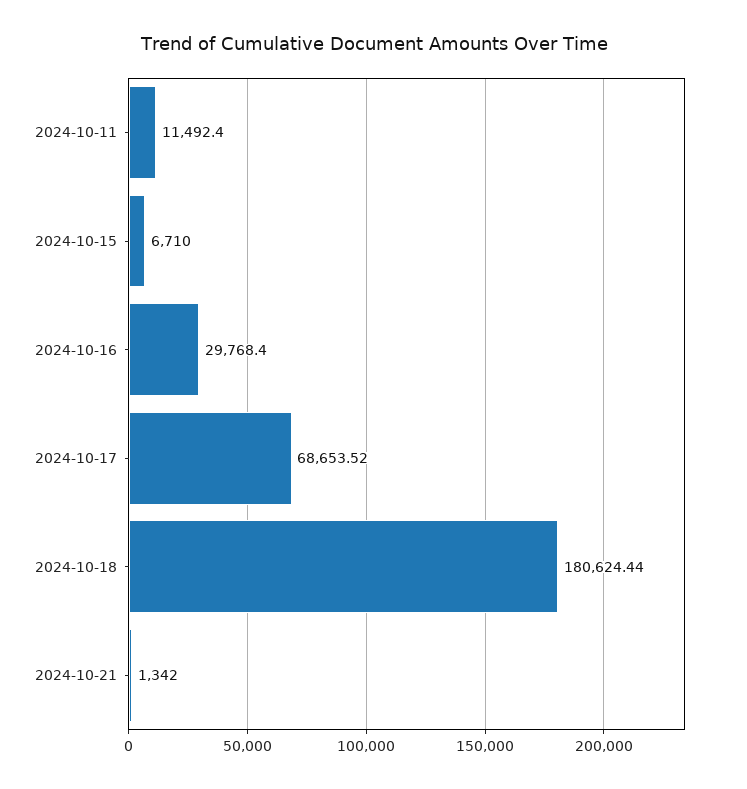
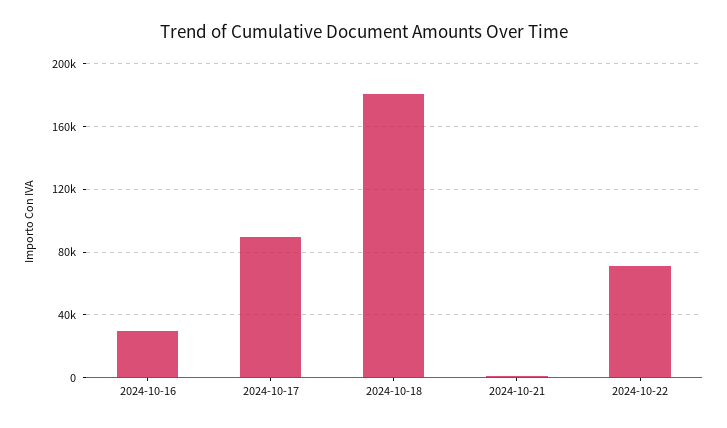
2024-10-11: 11492.4 -> none
2024-10-15: 6710 -> none
2024-10-17: 68653.52 -> 90000
2024-10-22: none -> 70000

